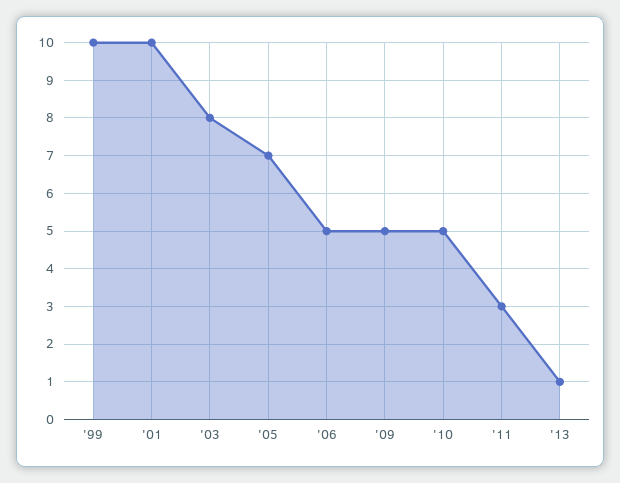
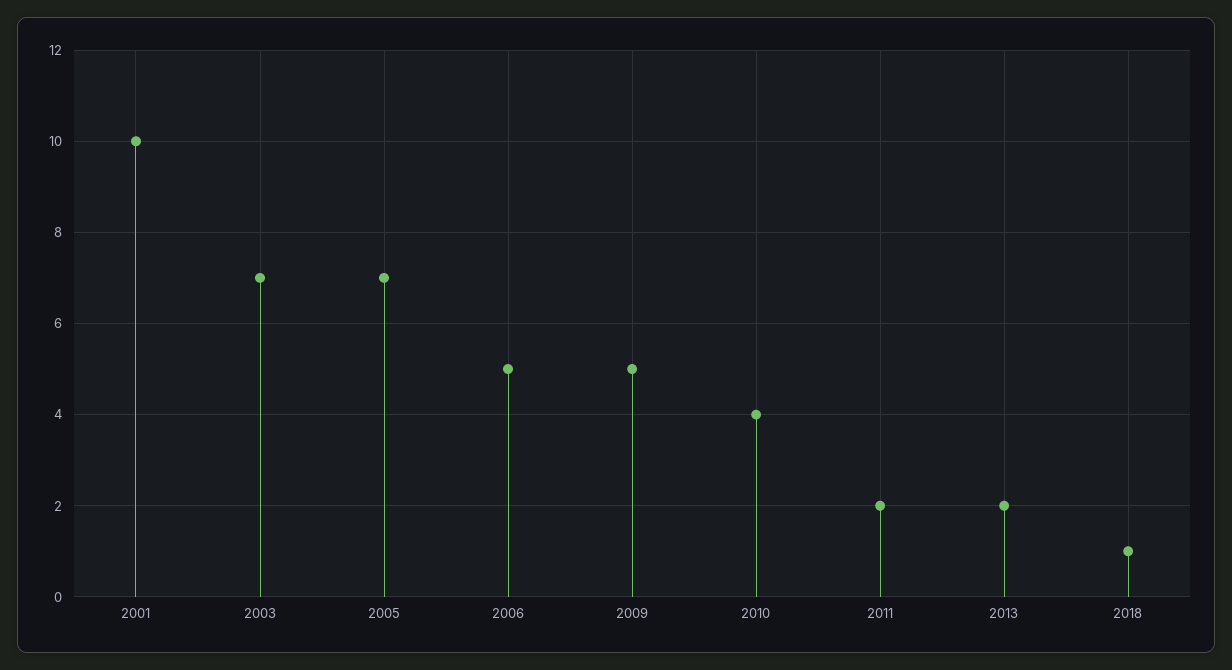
'99: 10 -> none
'03: 8 -> 7
'10: 5 -> 4
'11: 3 -> 2
'13: 1 -> 2
2018: none -> 1

